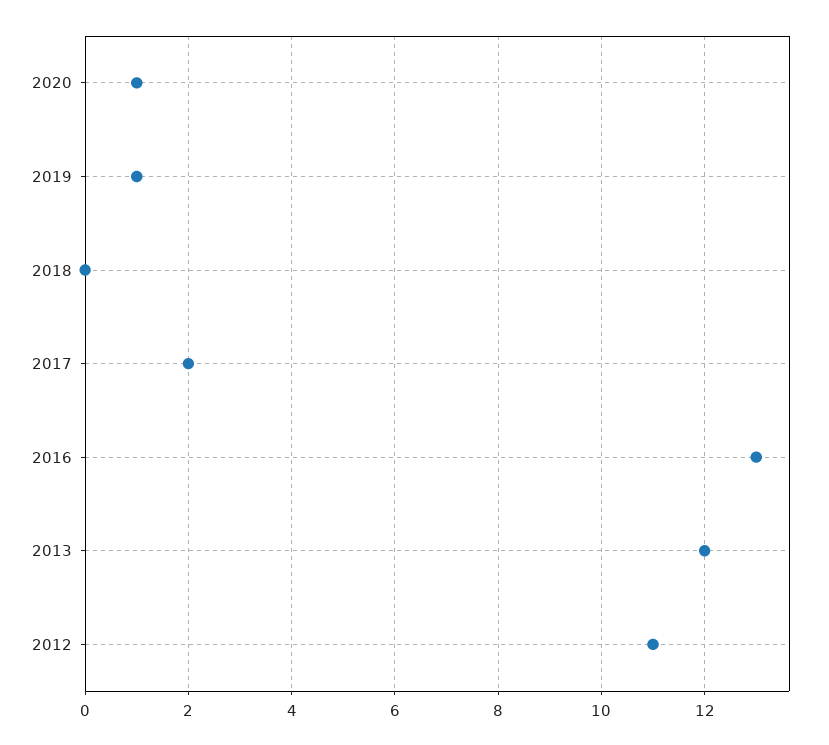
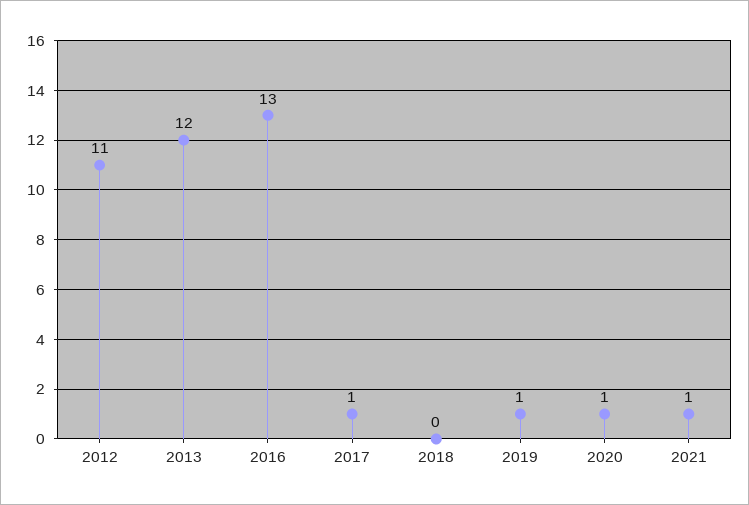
2017: 2 -> 1
2021: none -> 1

